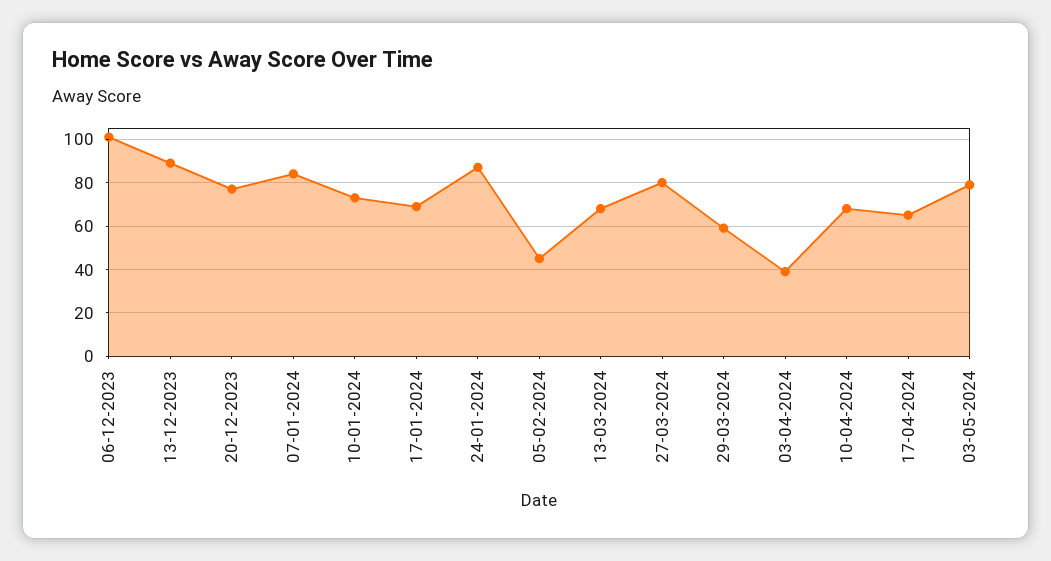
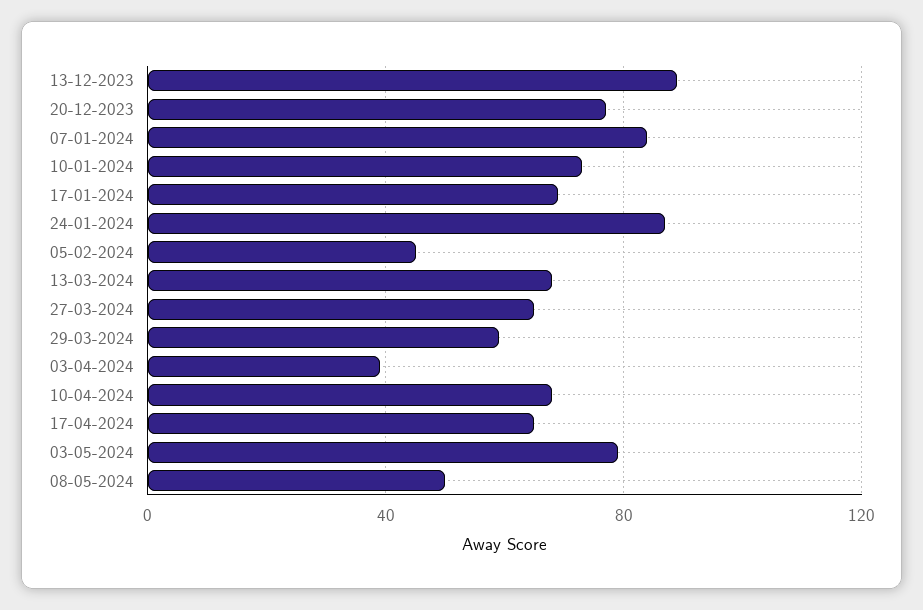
06-12-2023: 100 -> none
27-03-2024: 80 -> 65
08-05-2024: none -> 50

